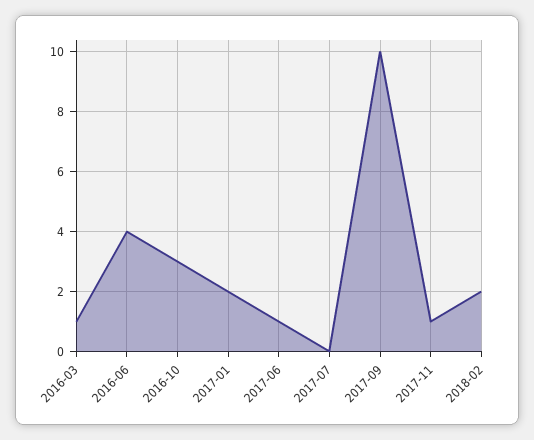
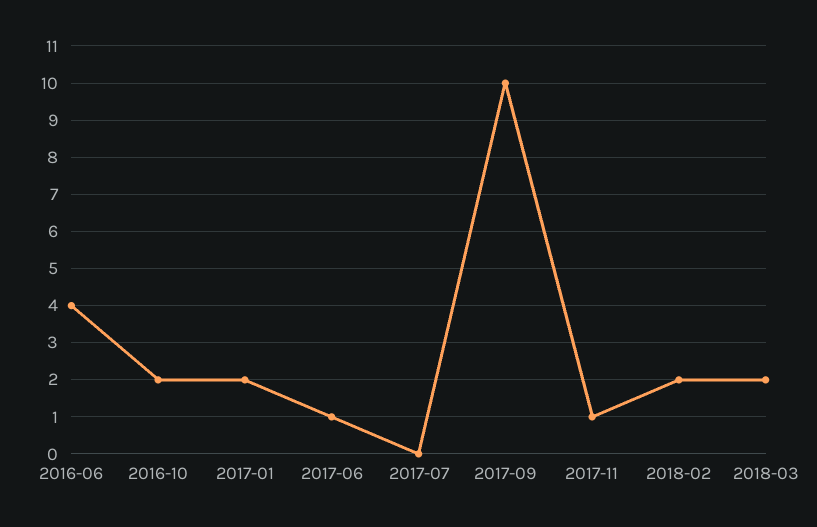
2016-03: 1 -> none
2016-10: 3 -> 2
2018-03: none -> 2

